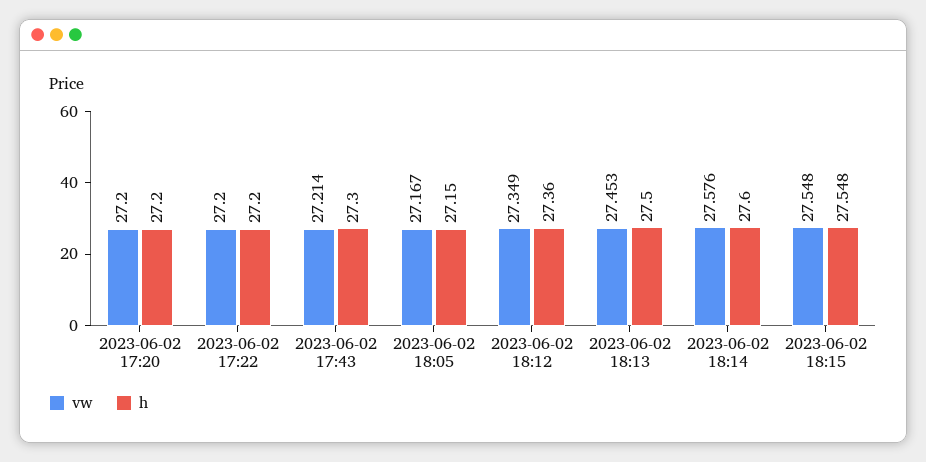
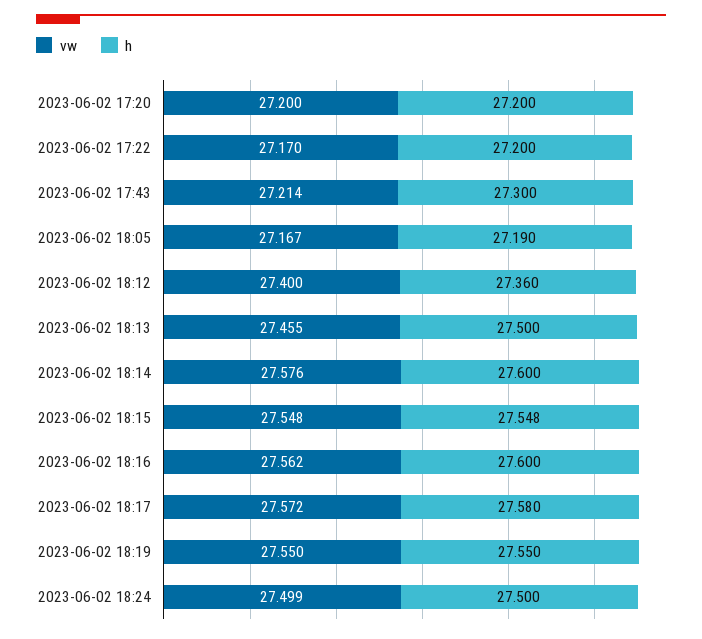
vw, 2023-06-02 17:22: 27.2 -> 27.17
h, 2023-06-02 18:05: 27.15 -> 27.19
vw, 2023-06-02 18:12: 27.349 -> 27.4
vw, 2023-06-02 18:13: 27.453 -> 27.455
vw, 2023-06-02 18:16: none -> 27.562
h, 2023-06-02 18:16: none -> 27.6
vw, 2023-06-02 18:17: none -> 27.572
h, 2023-06-02 18:17: none -> 27.58
vw, 2023-06-02 18:19: none -> 27.55
h, 2023-06-02 18:19: none -> 27.55
vw, 2023-06-02 18:24: none -> 27.499
h, 2023-06-02 18:24: none -> 27.5

